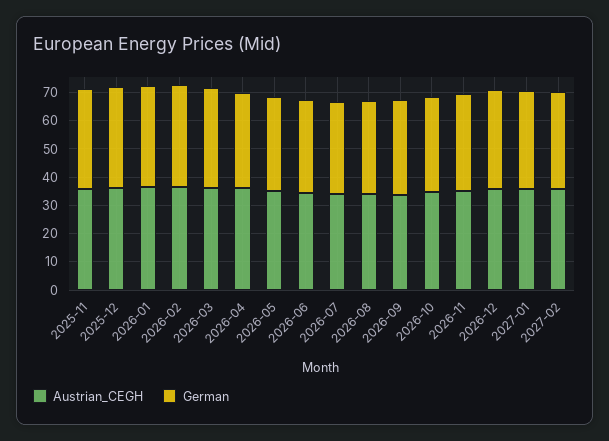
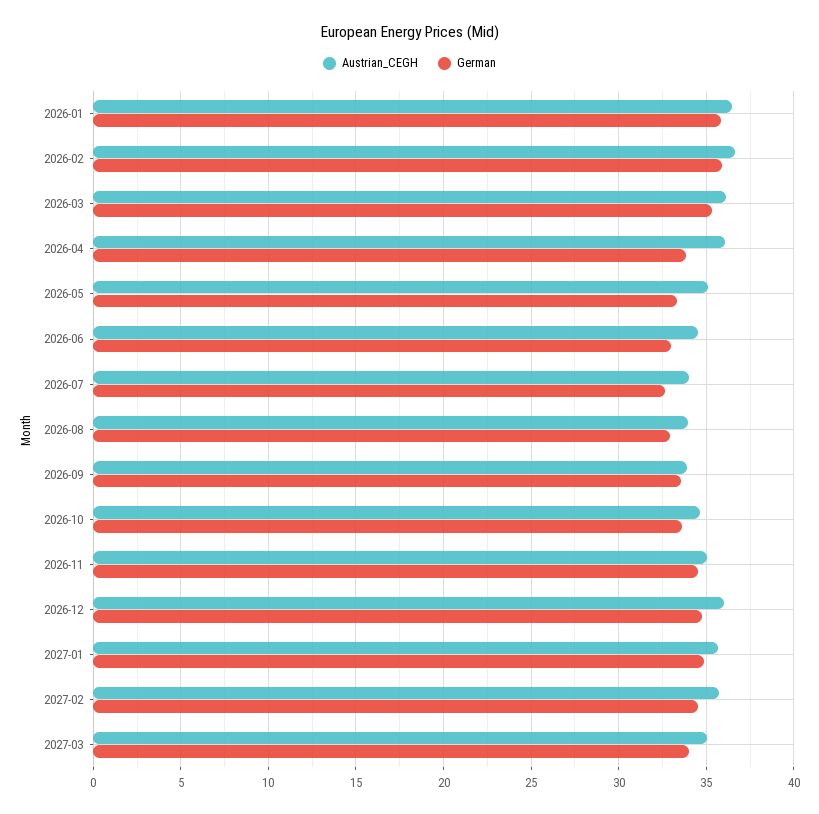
Austrian_CEGH, 2025-11: 35 -> none
German, 2025-11: 35 -> none
Austrian_CEGH, 2025-12: 35 -> none
German, 2025-12: 35 -> none
Austrian_CEGH, 2027-03: none -> 35
German, 2027-03: none -> 34

